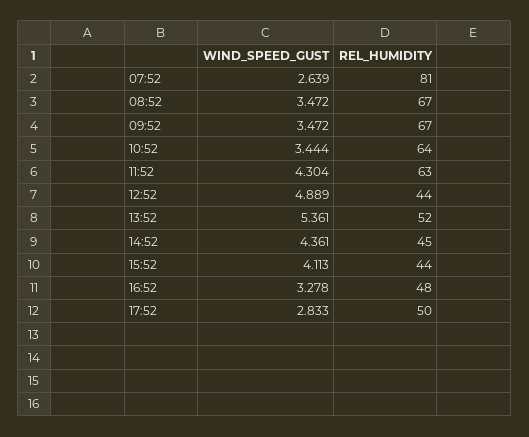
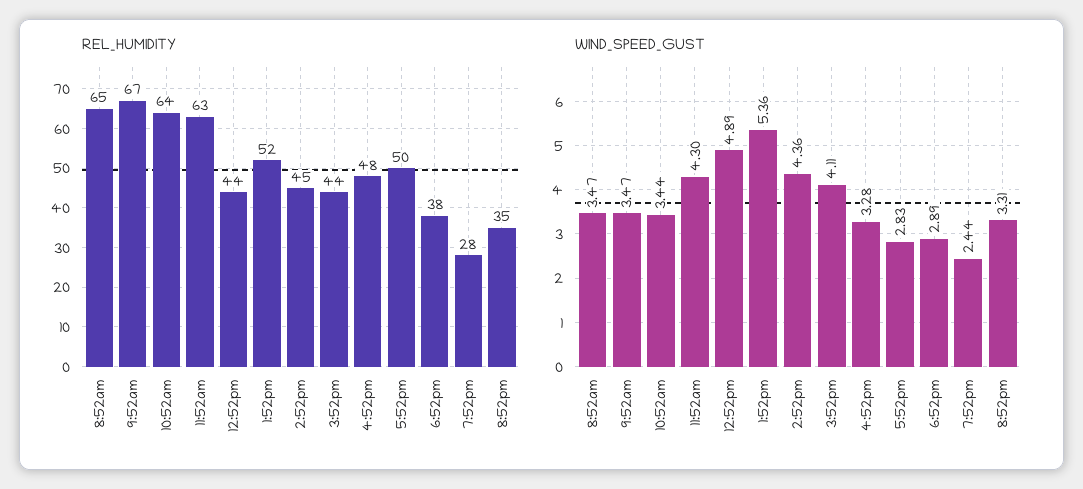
WIND_SPEED_GUST, 07:52: 2.639 -> none
REL_HUMIDITY, 07:52: 81 -> none
REL_HUMIDITY, 08:52: 67 -> 65
REL_HUMIDITY, 6:52pm: none -> 38
REL_HUMIDITY, 7:52pm: none -> 28
REL_HUMIDITY, 8:52pm: none -> 35
WIND_SPEED_GUST, 6:52pm: none -> 2.89
WIND_SPEED_GUST, 7:52pm: none -> 2.44
WIND_SPEED_GUST, 8:52pm: none -> 3.31

